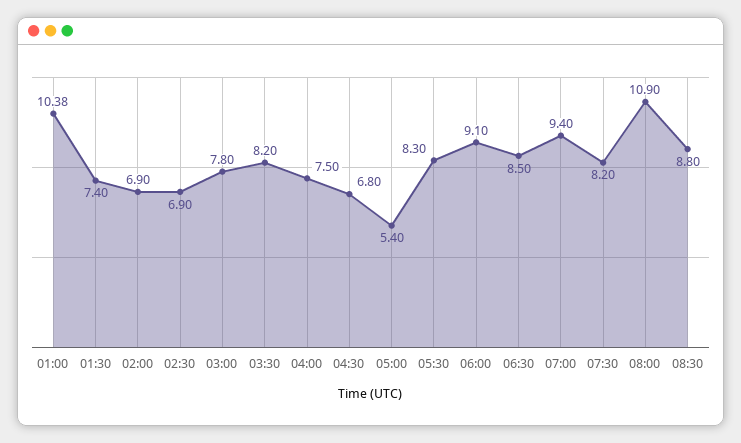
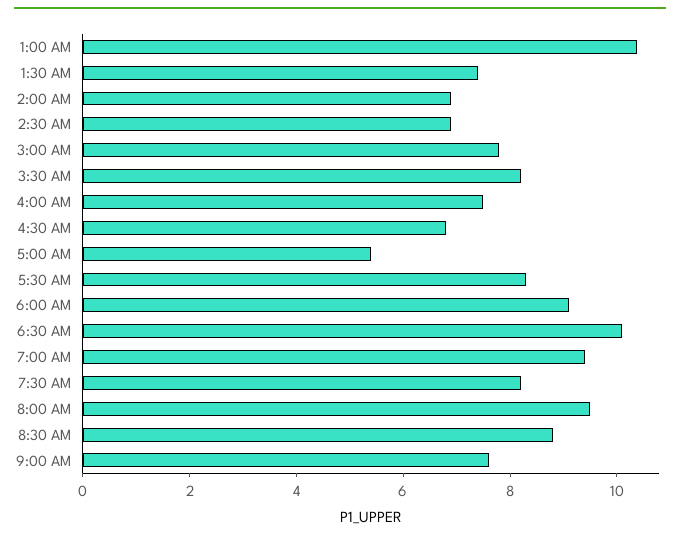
06:30: 8.5 -> 10
08:00: 10.9 -> 9.5
9:00 AM: none -> 7.5

